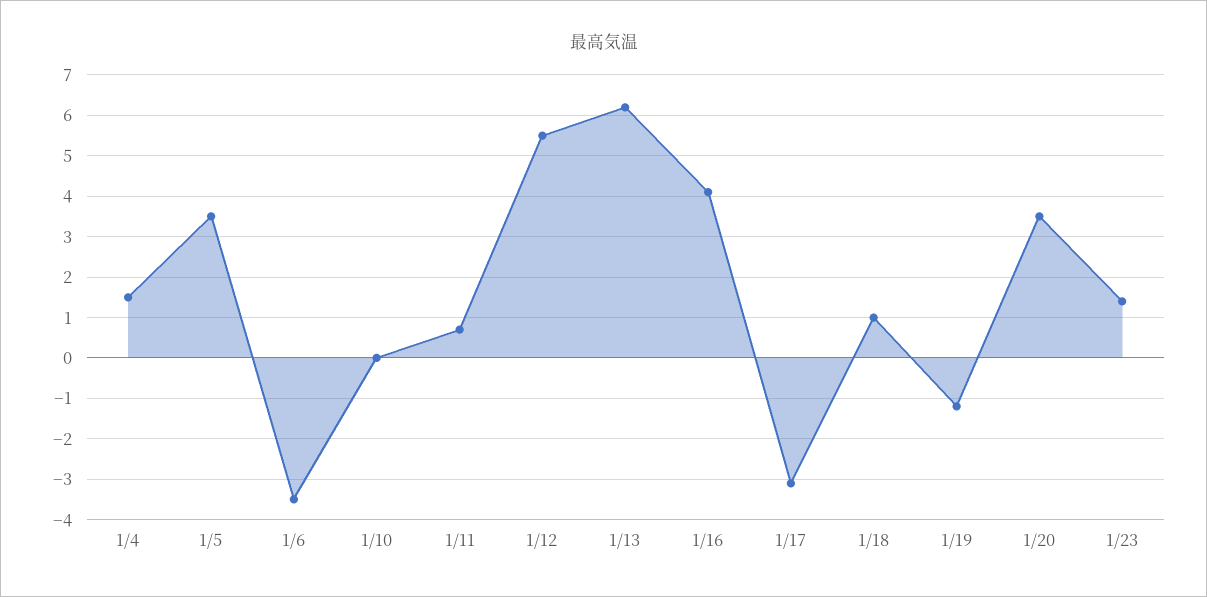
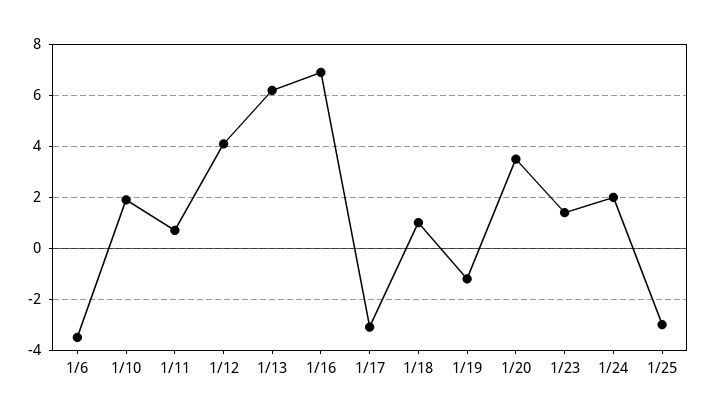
1/4: 1.5 -> none
1/5: 3.5 -> none
1/10: 0 -> 2
1/12: 5.5 -> 4
1/16: 4 -> 7
1/24: none -> 2
1/25: none -> -3

